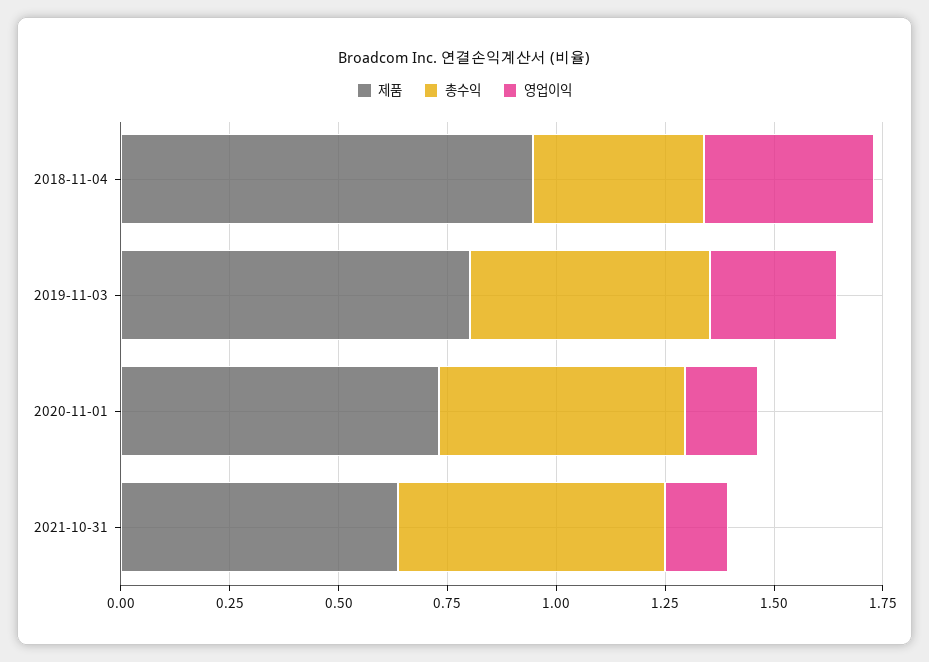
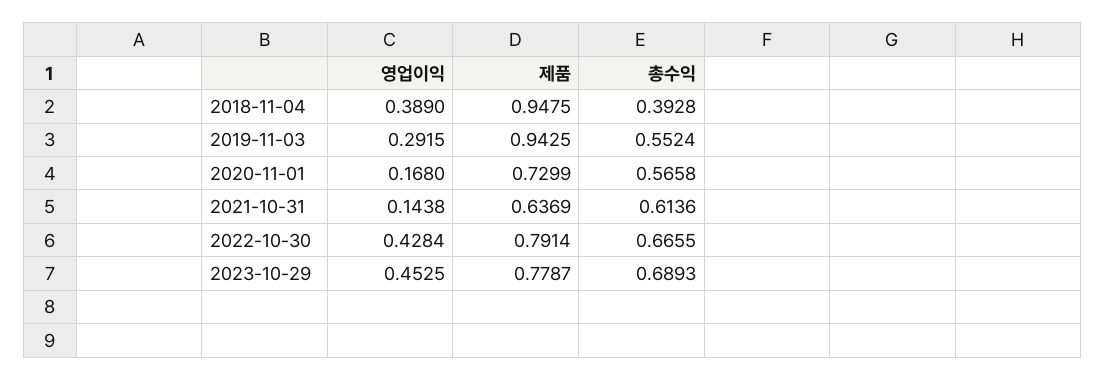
제품, 2019-11-03: 0.8 -> 0.9425
영업이익, 2022-10-30: none -> 0.4284
제품, 2022-10-30: none -> 0.7914
총수익, 2022-10-30: none -> 0.6655
영업이익, 2023-10-29: none -> 0.4525
제품, 2023-10-29: none -> 0.7787
총수익, 2023-10-29: none -> 0.6893

